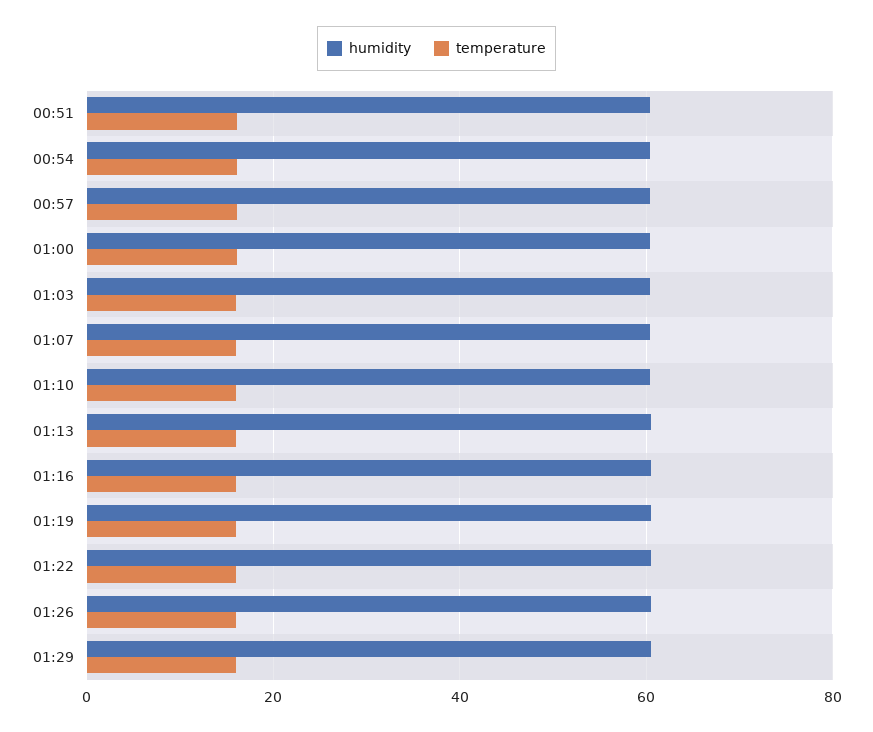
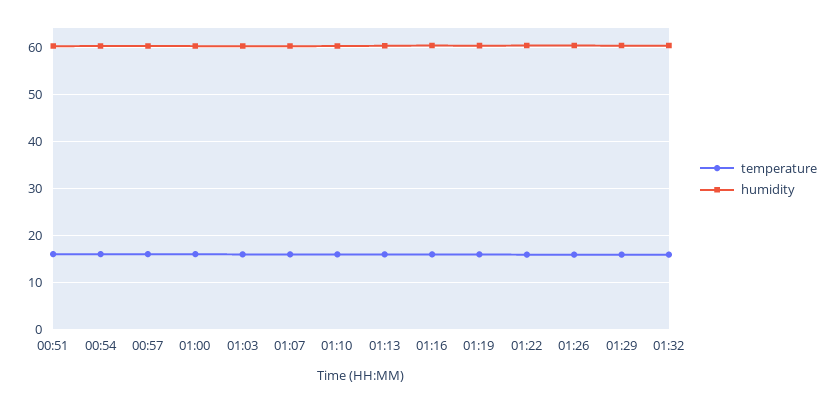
temperature, 01:32: none -> 16
humidity, 01:32: none -> 60

